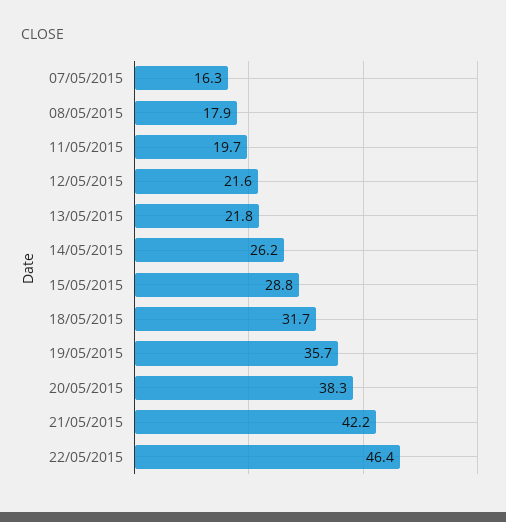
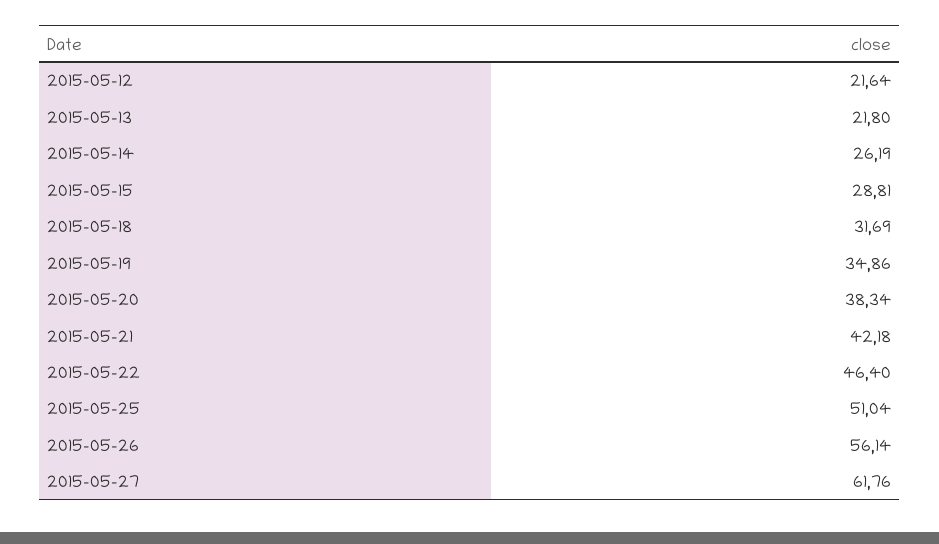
07/05/2015: 16.3 -> none
08/05/2015: 17.9 -> none
11/05/2015: 19.7 -> none
19/05/2015: 35.7 -> 34.86
2015-05-25: none -> 51.04
2015-05-26: none -> 56.14
2015-05-27: none -> 61.76

